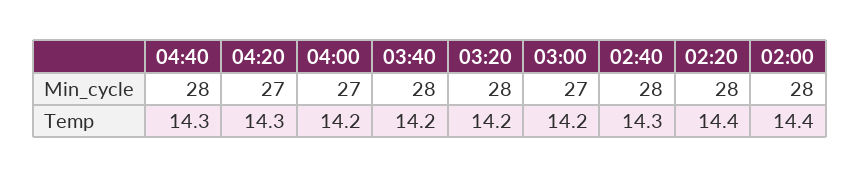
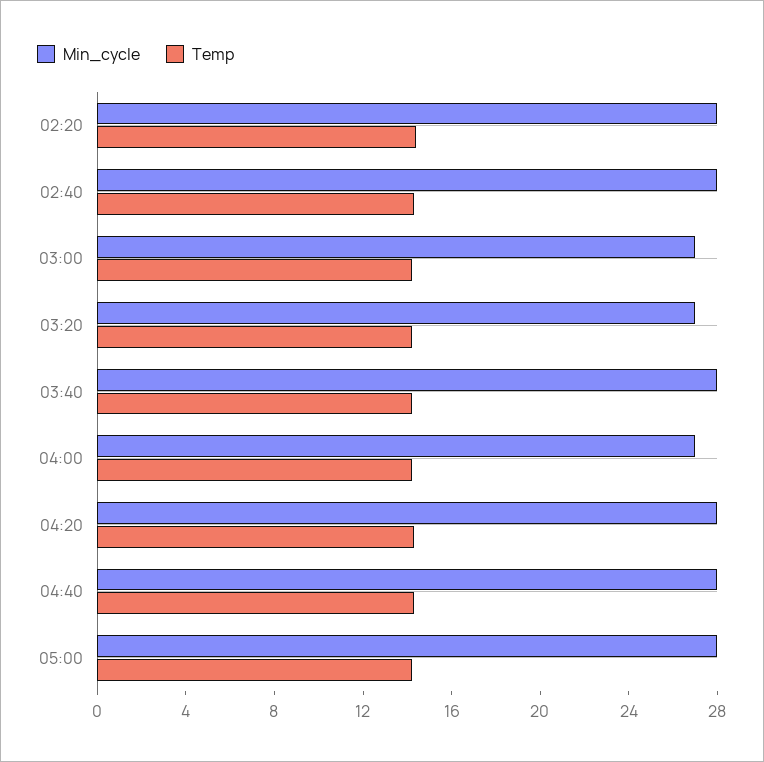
Min_cycle, 04:20: 27 -> 28
Min_cycle, 03:20: 28 -> 27
Min_cycle, 02:00: 28 -> none
Temp, 02:00: 14.4 -> none
Min_cycle, 05:00: none -> 28
Temp, 05:00: none -> 14

